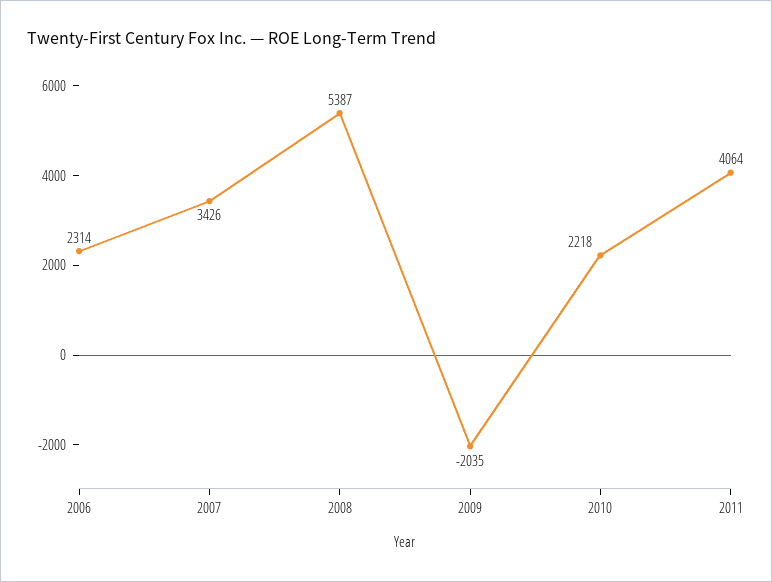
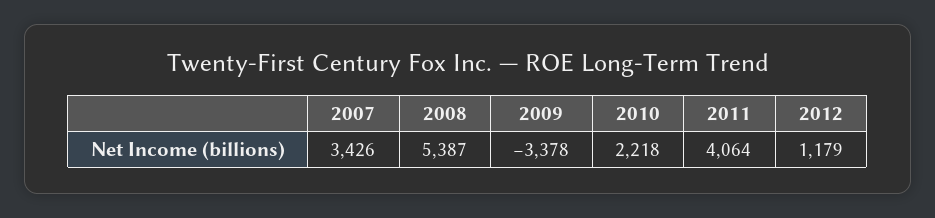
2006: 2314 -> none
2009: -2035 -> -3378
2012: none -> 1179

